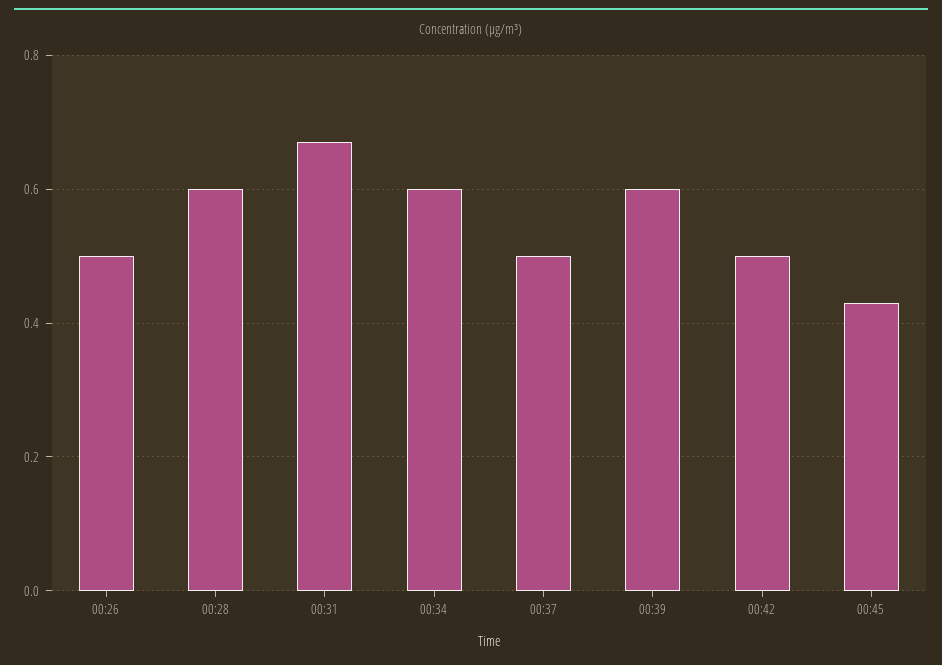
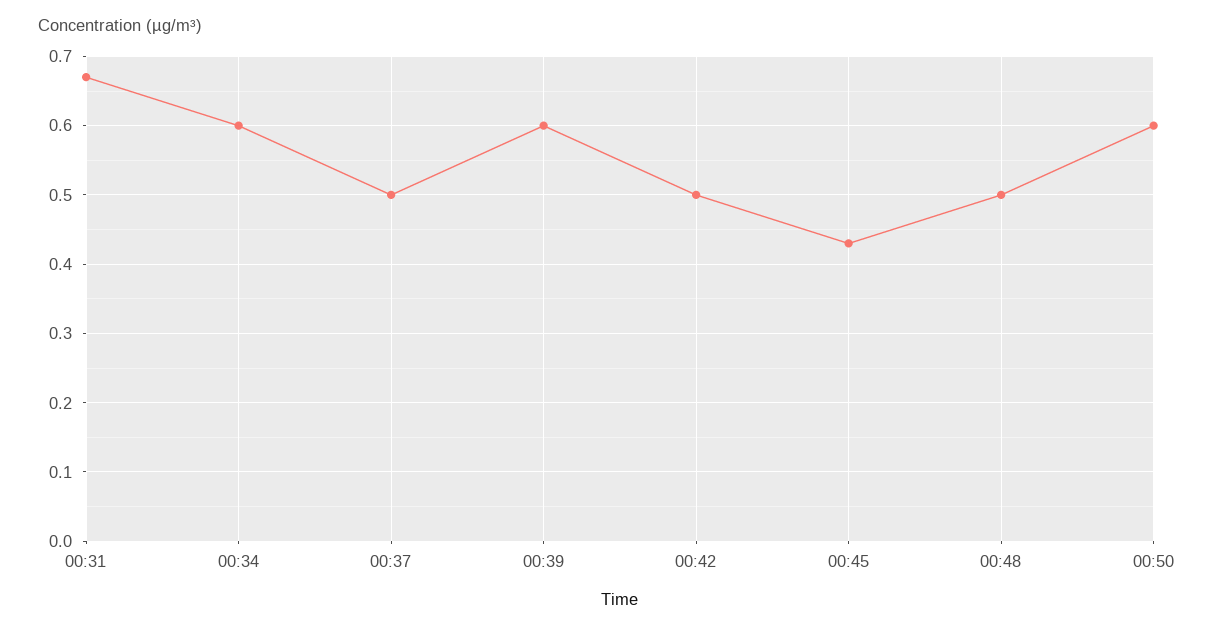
00:26: 0.5 -> none
00:28: 0.6 -> none
00:48: none -> 0.5
00:50: none -> 0.6

